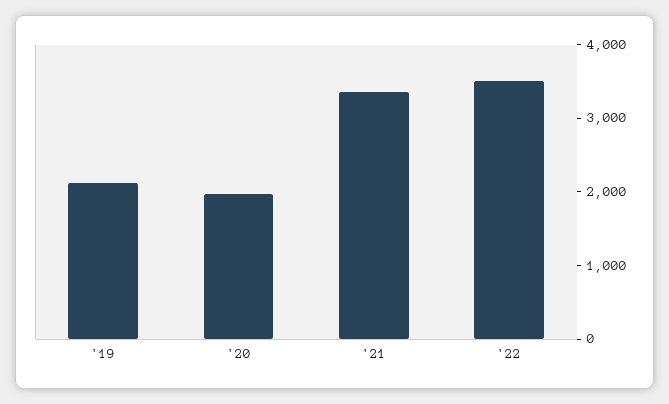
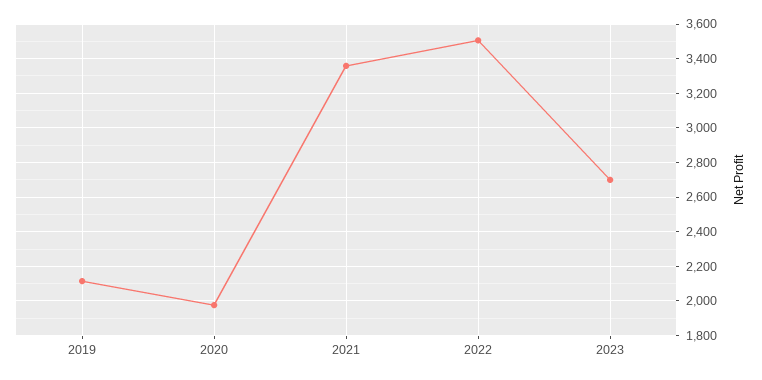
2023: none -> 2700

